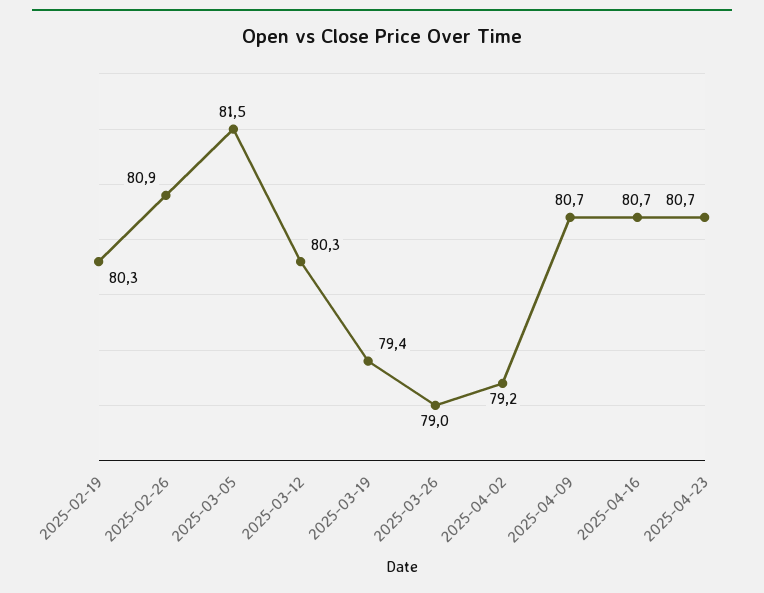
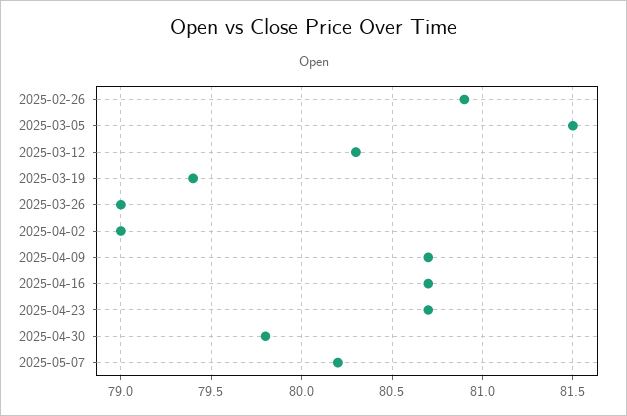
2025-02-19: 80.3 -> none
2025-04-02: 79.2 -> 79
2025-04-30: none -> 79.8
2025-05-07: none -> 80.2

